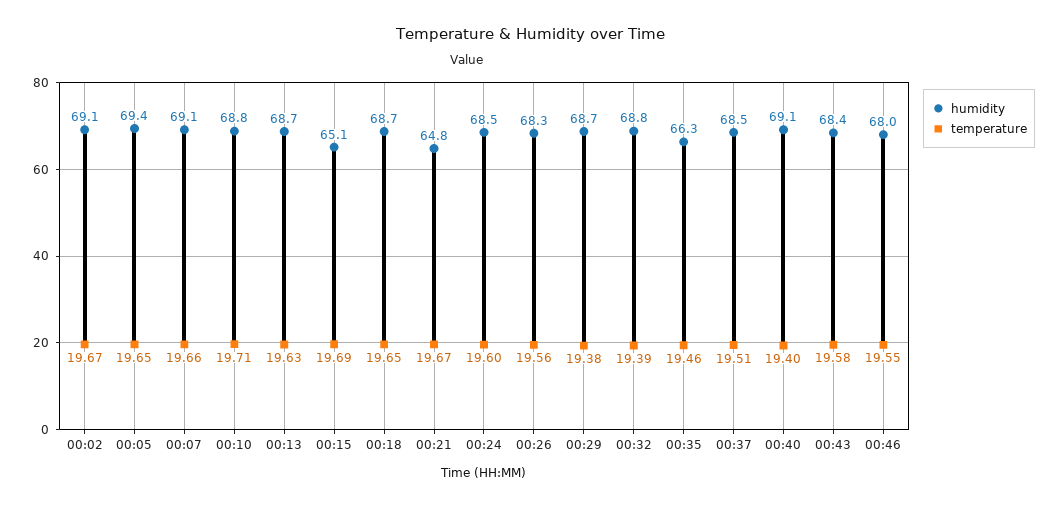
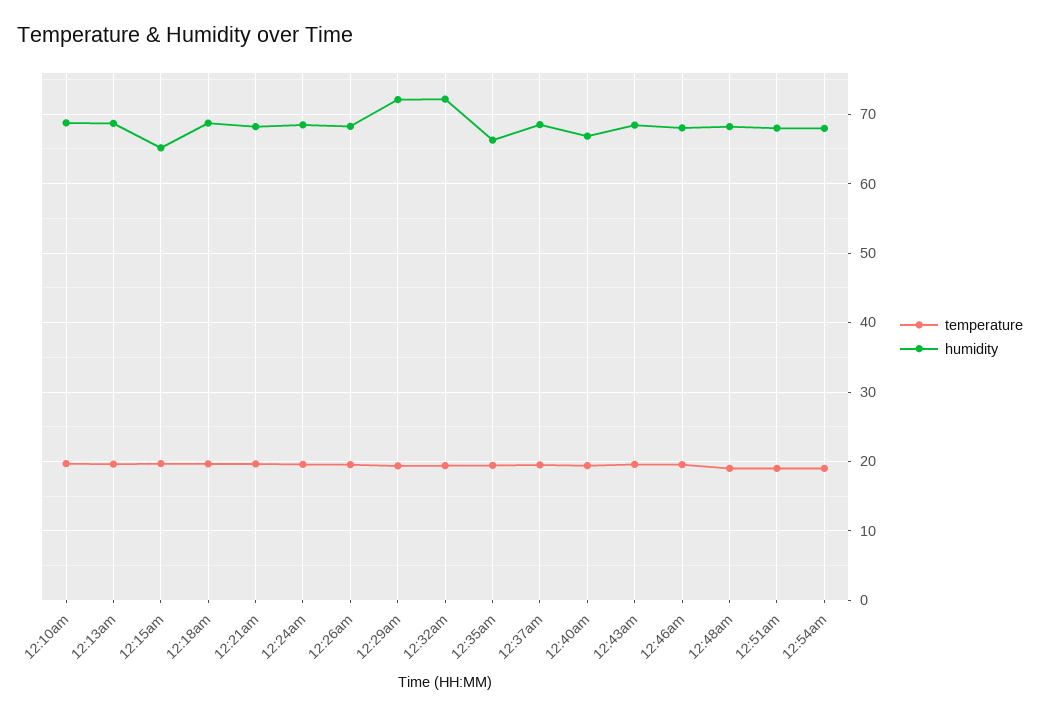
humidity, 00:02: 69.1 -> none
temperature, 00:02: 19.67 -> none
humidity, 00:05: 69.4 -> none
temperature, 00:05: 19.65 -> none
humidity, 00:07: 69.1 -> none
temperature, 00:07: 19.66 -> none
humidity, 00:21: 64.8 -> 68
humidity, 00:29: 68.7 -> 72
humidity, 00:32: 68.8 -> 72
humidity, 00:40: 69.1 -> 67
temperature, 12:48am: none -> 19
humidity, 12:48am: none -> 68
temperature, 12:51am: none -> 19
humidity, 12:51am: none -> 68
temperature, 12:54am: none -> 19
humidity, 12:54am: none -> 68

